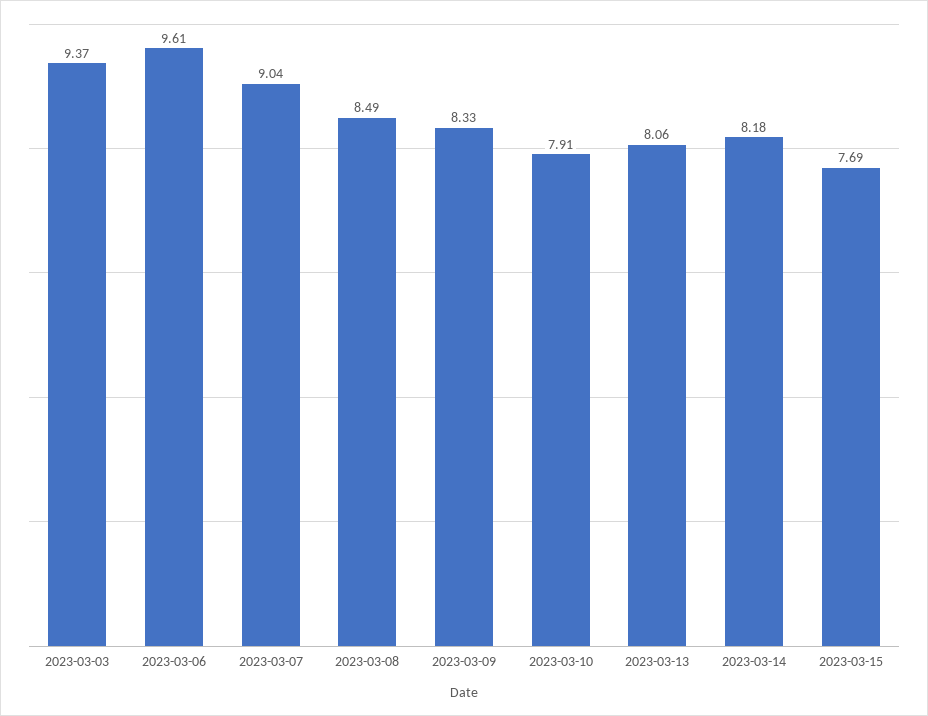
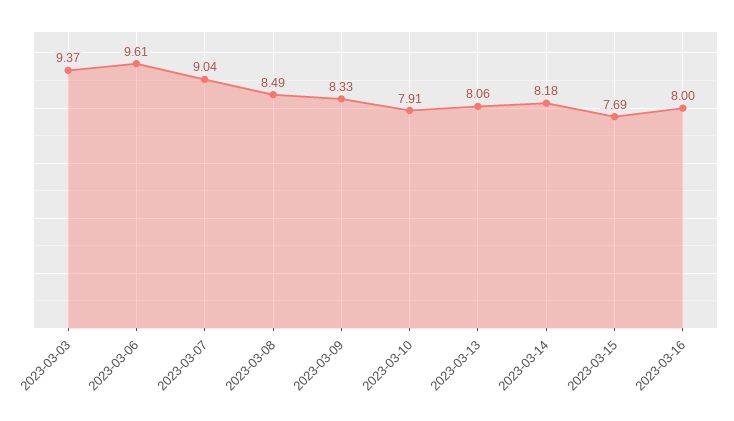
2023-03-16: none -> 8

